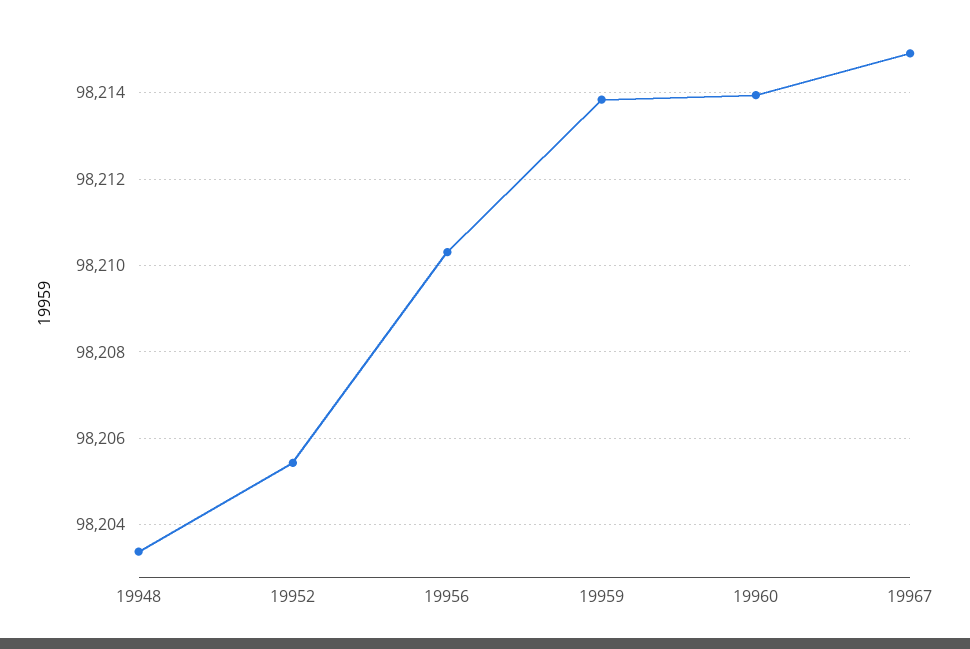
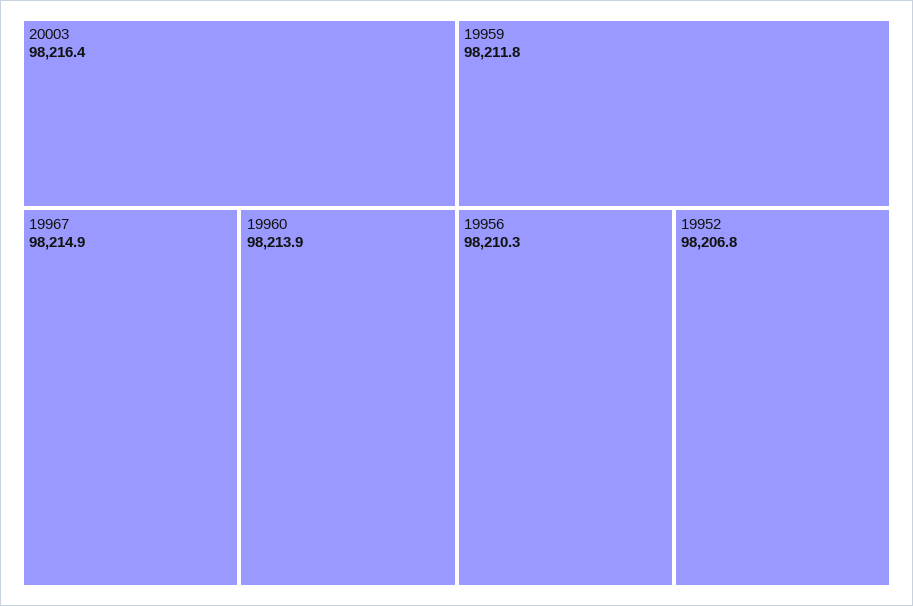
19948: 98203.4 -> none
19952: 98205.4 -> 98206.8
19959: 98213.8 -> 98211.8
20003: none -> 98216.4

